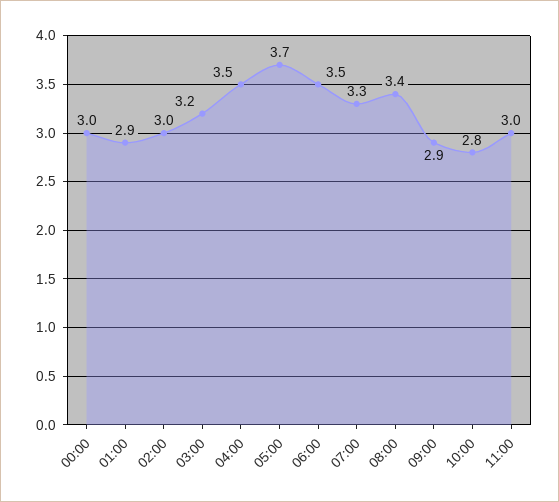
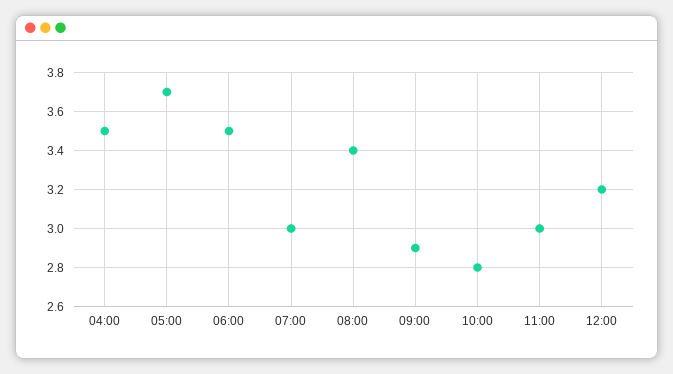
00:00: 3 -> none
01:00: 2.9 -> none
02:00: 3 -> none
03:00: 3.2 -> none
07:00: 3.3 -> 3
12:00: none -> 3.2

